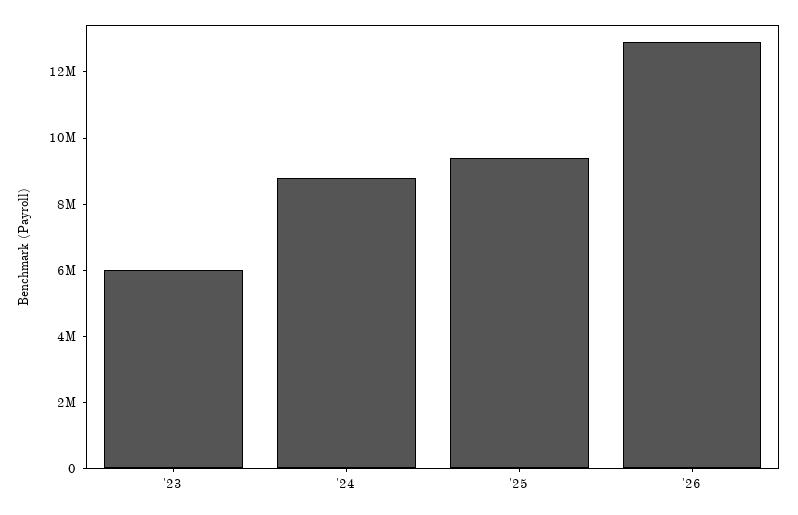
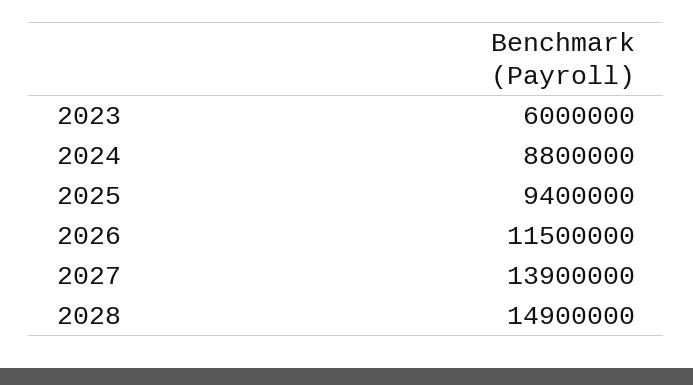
'26: 13000000 -> 11500000
2027: none -> 13900000
2028: none -> 14900000

